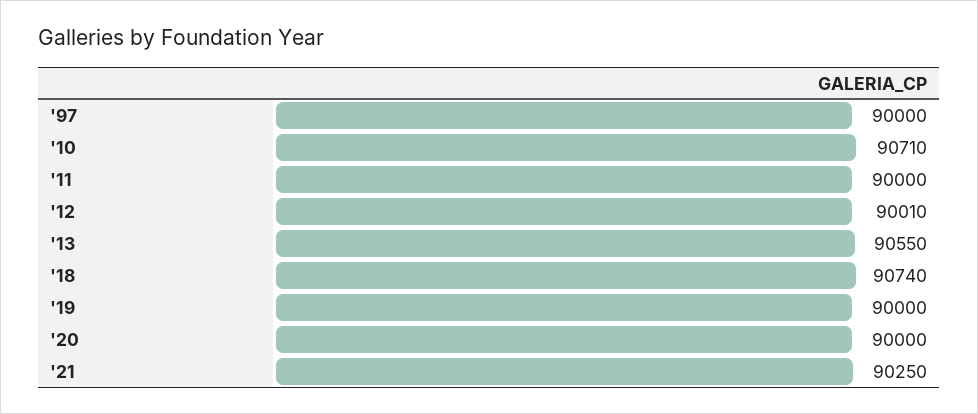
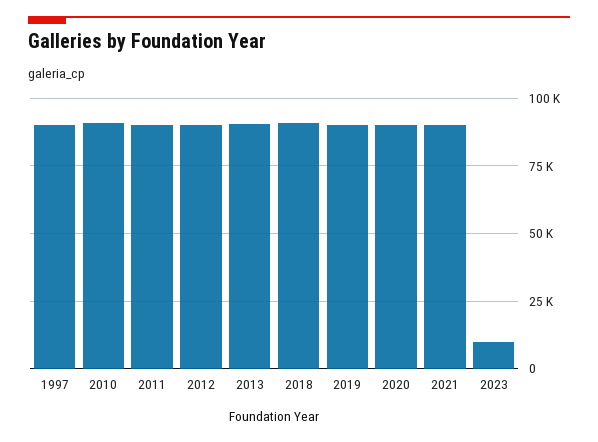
2023: none -> 10000

